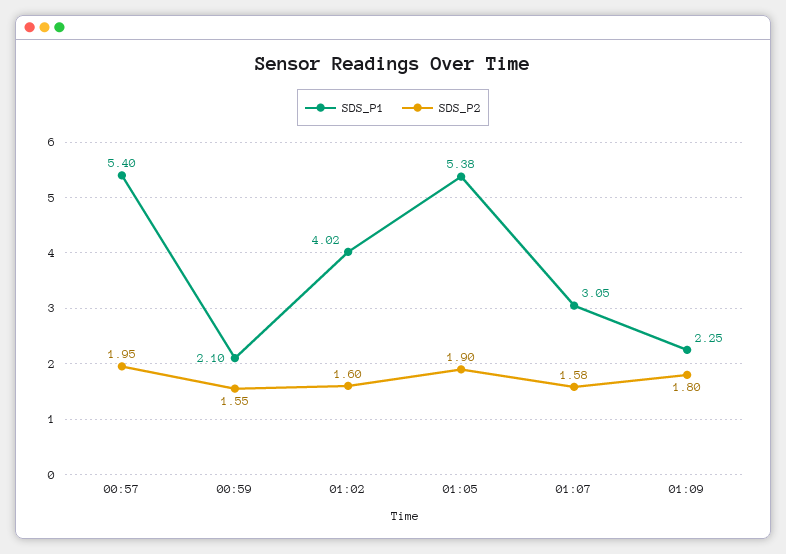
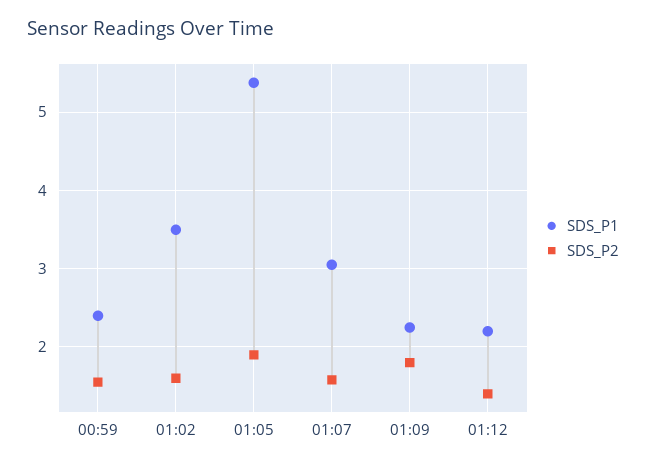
SDS_P1, 00:57: 5.4 -> none
SDS_P2, 00:57: 1.95 -> none
SDS_P1, 00:59: 2.1 -> 2.4
SDS_P1, 01:02: 4.02 -> 3.5
SDS_P1, 01:12: none -> 2.2
SDS_P2, 01:12: none -> 1.4

